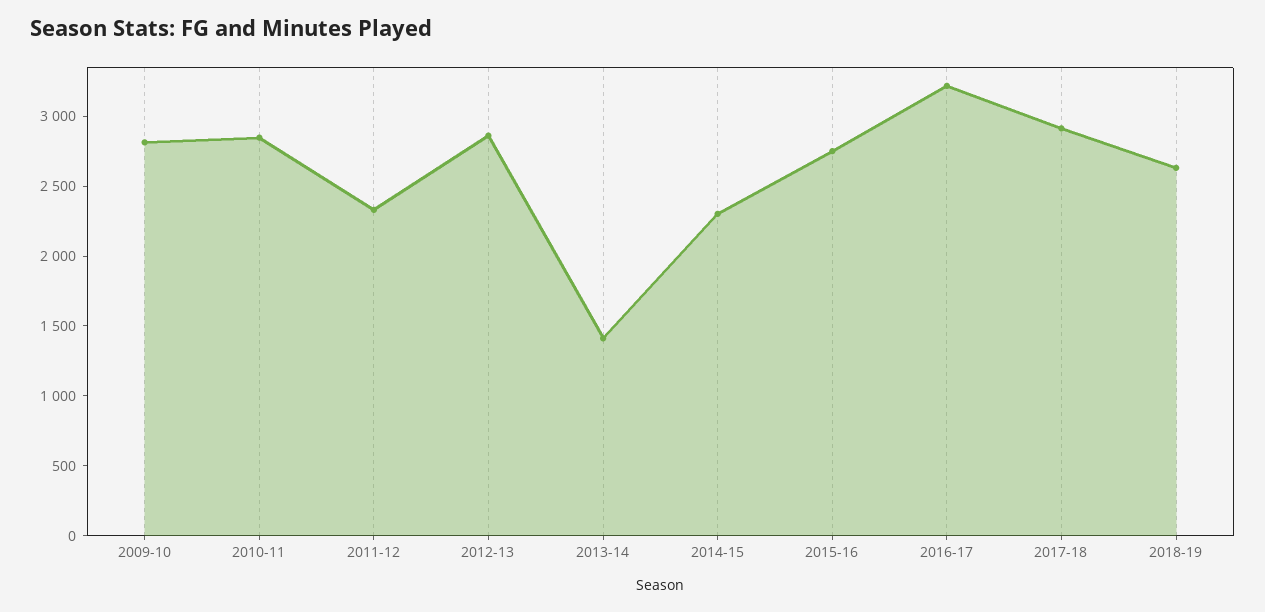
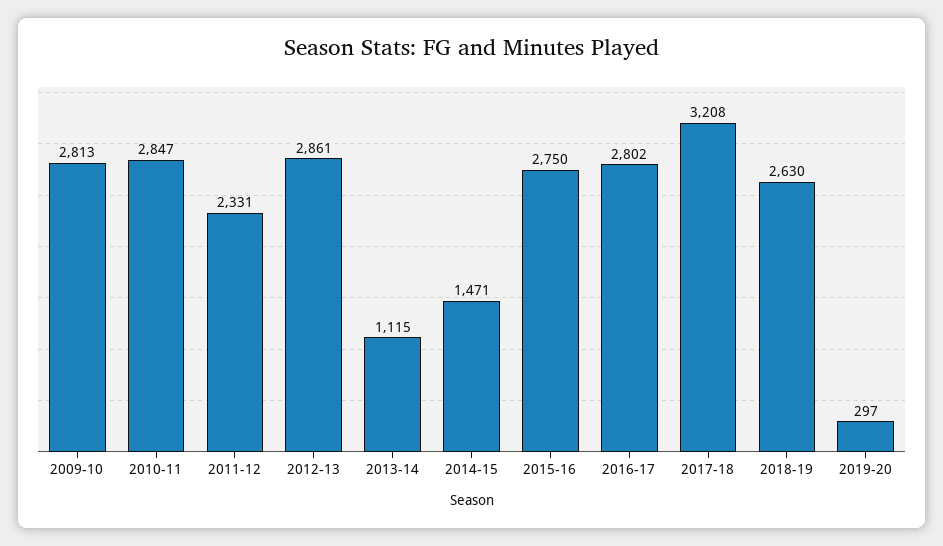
2013-14: 1400 -> 1115
2014-15: 2300 -> 1471
2016-17: 3200 -> 2802
2017-18: 2900 -> 3208
2019-20: none -> 297

